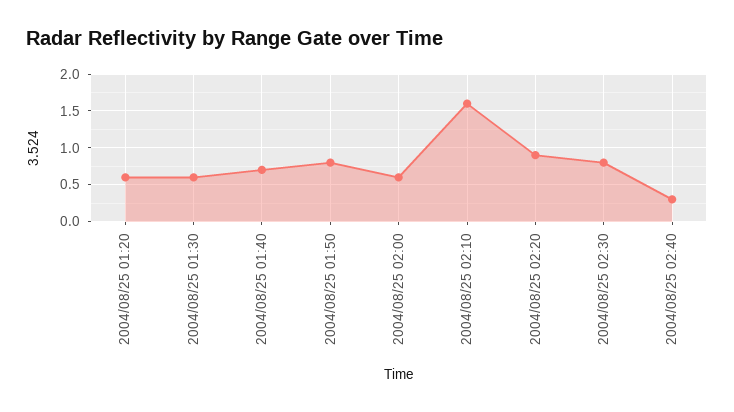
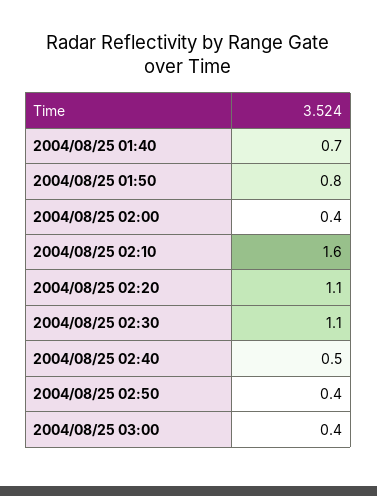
2004/08/25 01:20: 0.6 -> none
2004/08/25 01:30: 0.6 -> none
2004/08/25 02:00: 0.6 -> 0.4
2004/08/25 02:20: 0.9 -> 1.1
2004/08/25 02:30: 0.8 -> 1.1
2004/08/25 02:40: 0.3 -> 0.5
2004/08/25 02:50: none -> 0.4
2004/08/25 03:00: none -> 0.4

